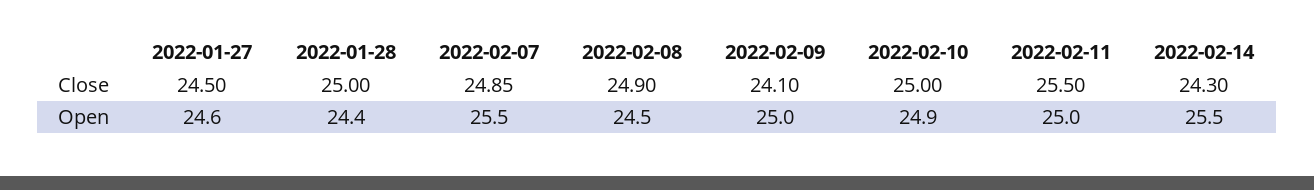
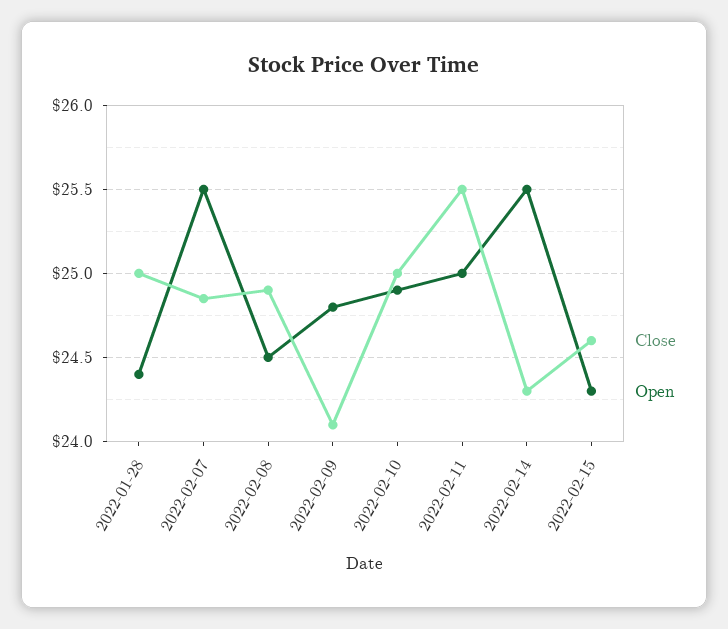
Close, 2022-01-27: 24.5 -> none
Open, 2022-01-27: 24.6 -> none
Open, 2022-02-09: 25 -> 24.8
Close, 2022-02-15: none -> 24.6
Open, 2022-02-15: none -> 24.3

